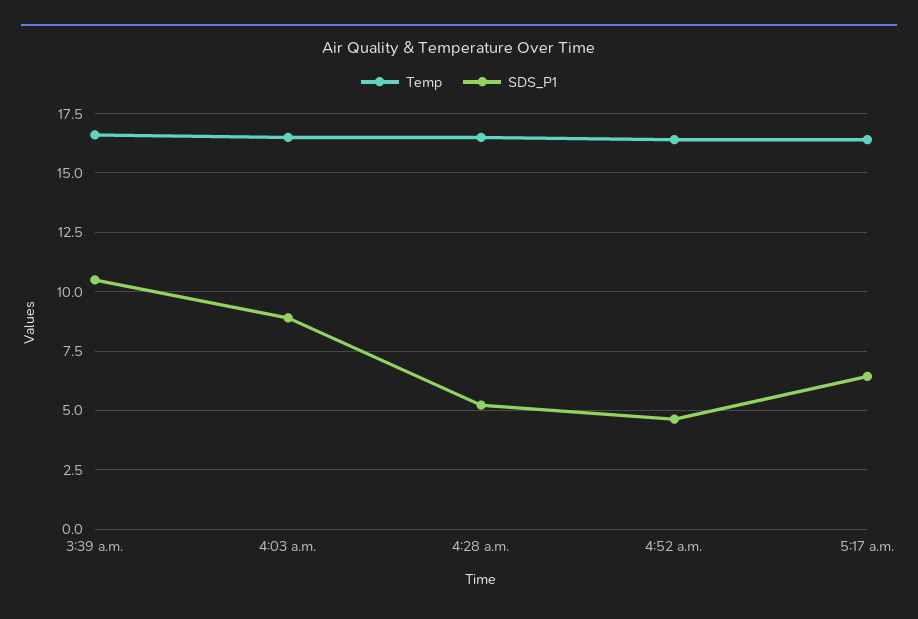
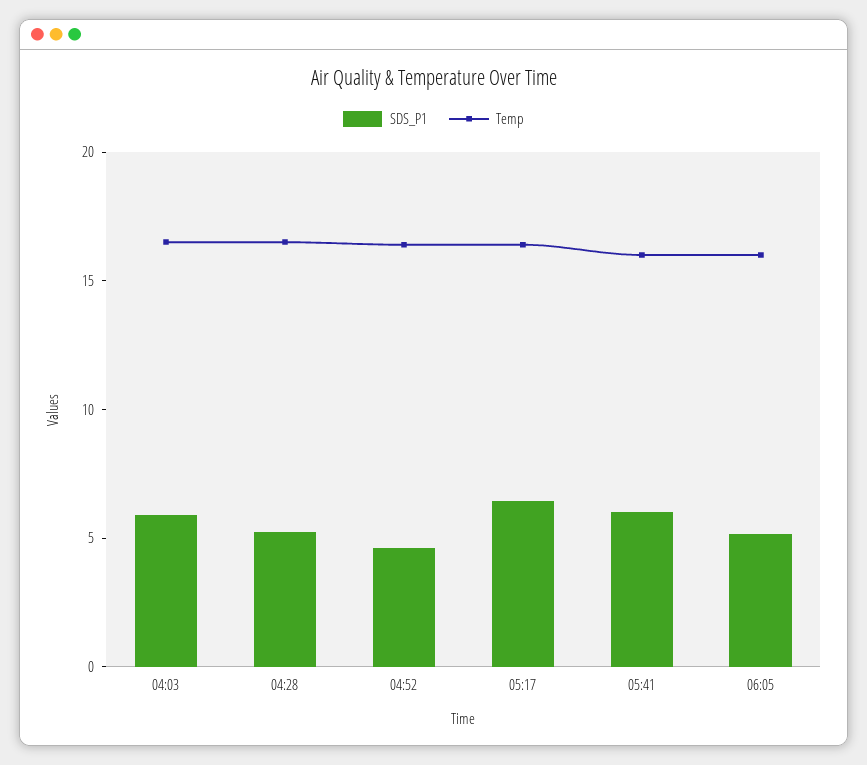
Temp, 3:39 a.m.: 16.5 -> none
SDS_P1, 3:39 a.m.: 10.5 -> none
SDS_P1, 4:03 a.m.: 9 -> 6
SDS_P1, 05:41: none -> 6
Temp, 05:41: none -> 16
SDS_P1, 06:05: none -> 5
Temp, 06:05: none -> 16

